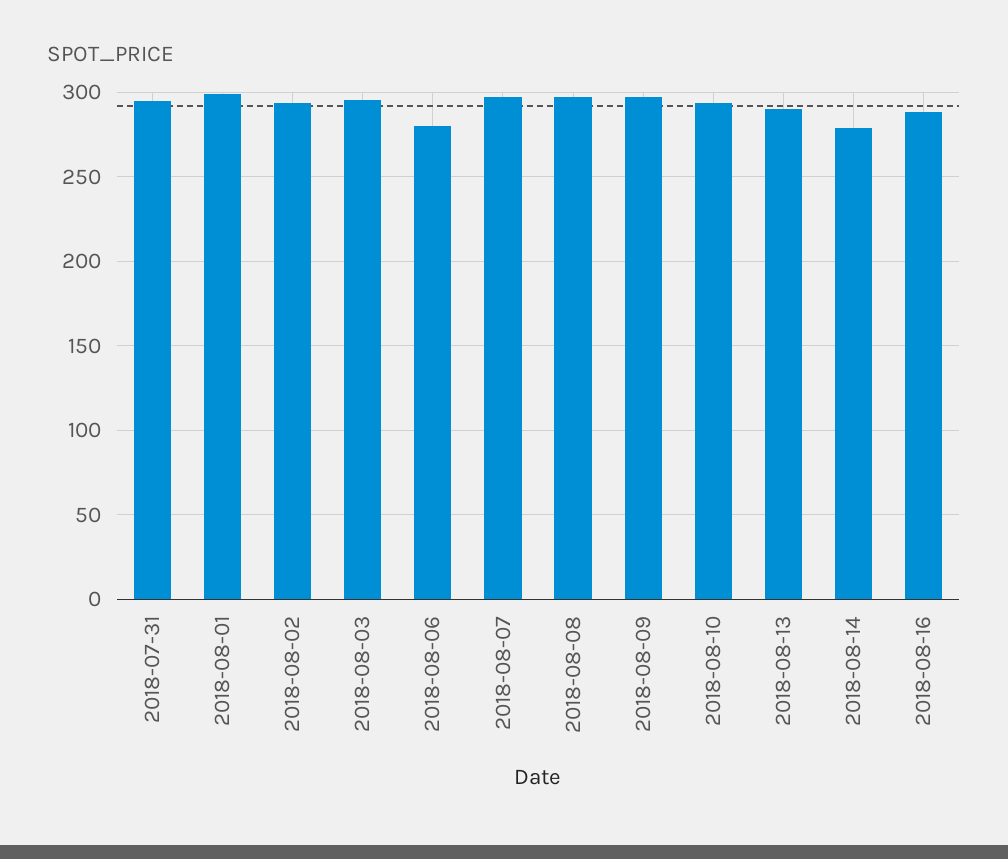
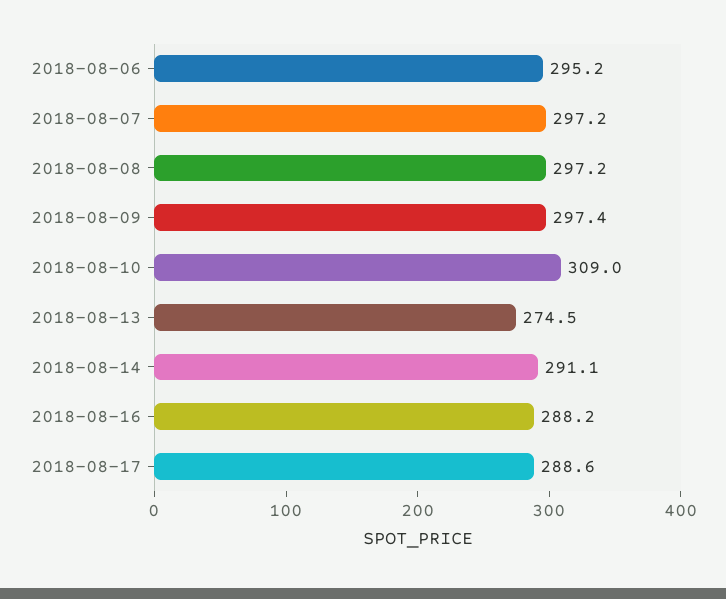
2018-07-31: 295 -> none
2018-08-01: 300 -> none
2018-08-02: 295 -> none
2018-08-03: 295 -> none
2018-08-06: 280 -> 295.2
2018-08-10: 295 -> 309
2018-08-13: 290 -> 274.5
2018-08-14: 280 -> 291.1
2018-08-17: none -> 288.6

